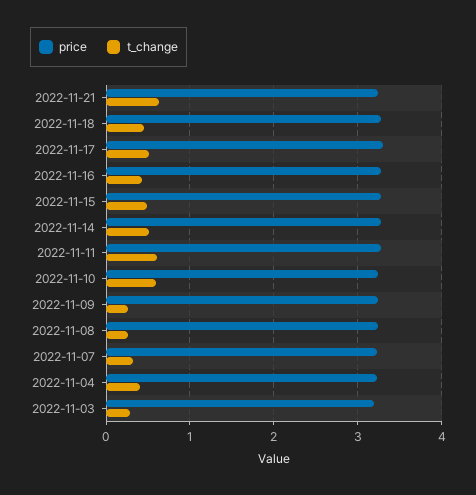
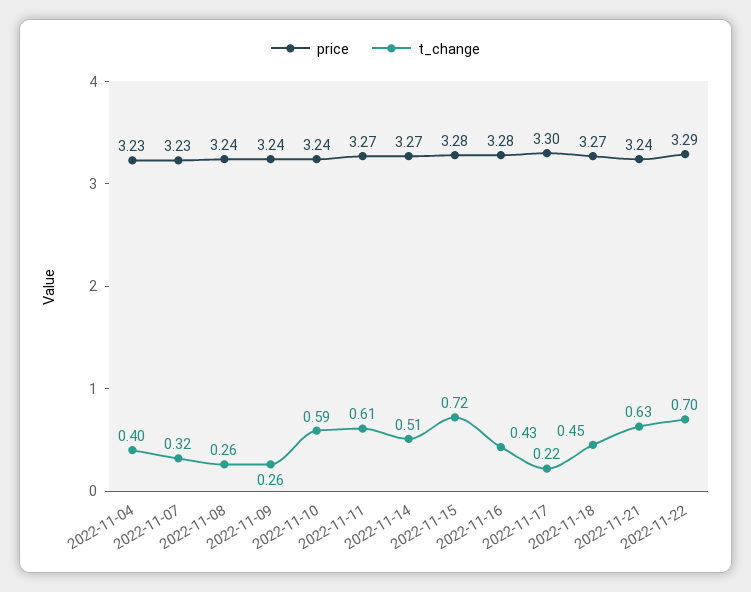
t_change, 2022-11-17: 0.5 -> 0.22
t_change, 2022-11-15: 0.5 -> 0.72
price, 2022-11-03: 3.2 -> none
t_change, 2022-11-03: 0.3 -> none
price, 2022-11-22: none -> 3.29
t_change, 2022-11-22: none -> 0.7

